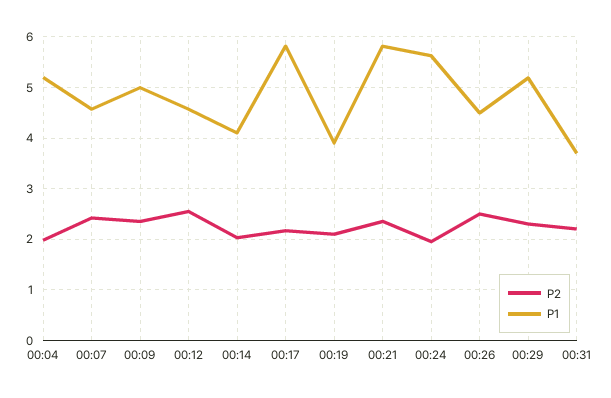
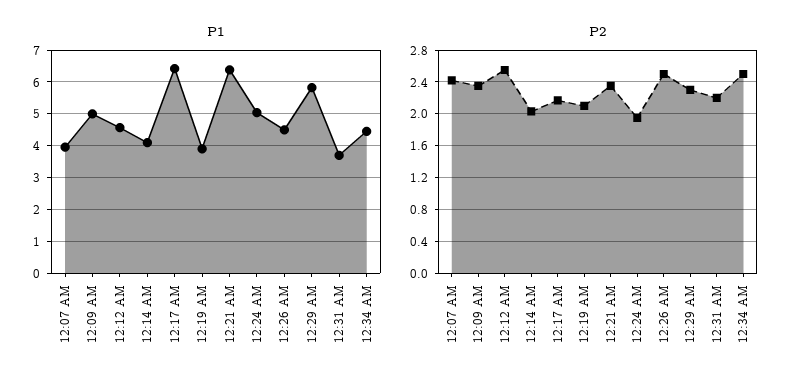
P2, 00:04: 2 -> none
P1, 00:04: 5.2 -> none
P1, 00:07: 4.6 -> 4
P1, 00:17: 5.8 -> 6.4
P1, 00:21: 5.8 -> 6.4
P1, 00:24: 5.6 -> 5
P1, 00:29: 5.2 -> 5.8
P1, 12:34 AM: none -> 4.4
P2, 12:34 AM: none -> 2.5

